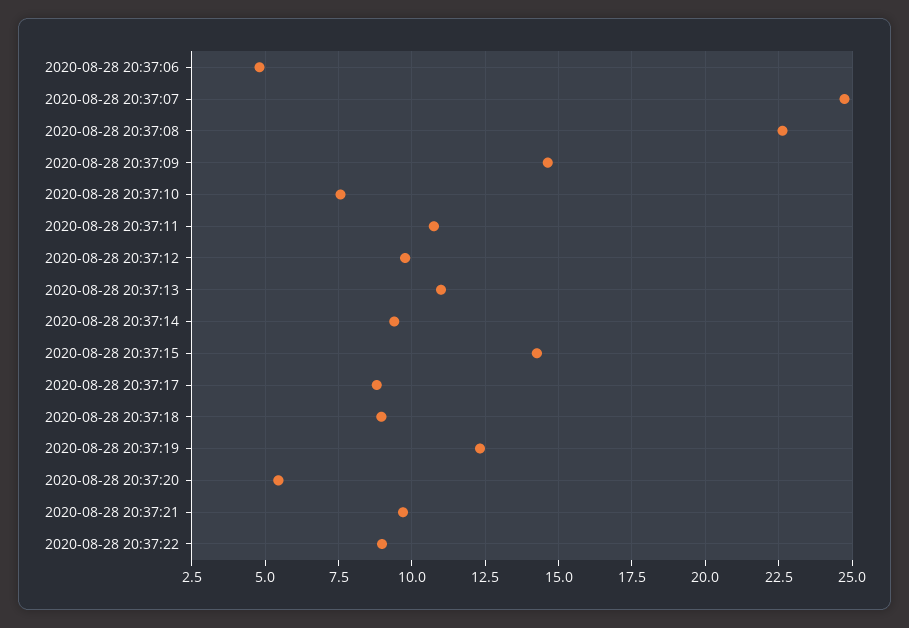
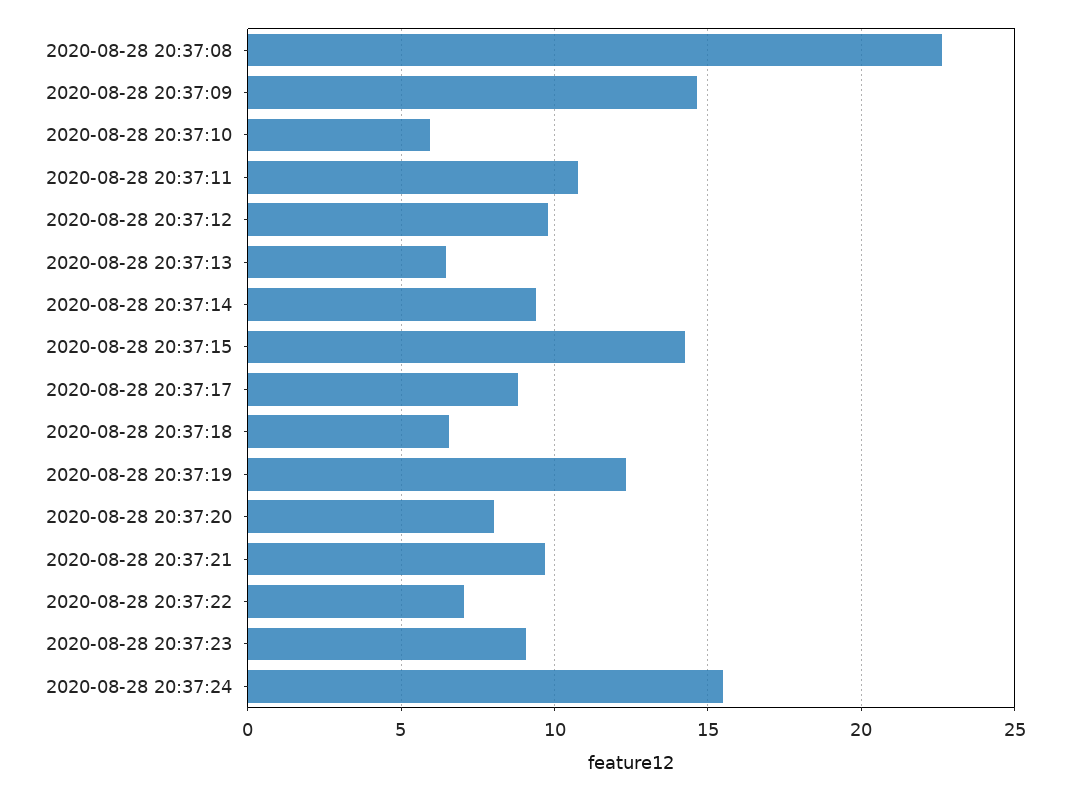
2020-08-28 20:37:06: 4.75 -> none
2020-08-28 20:37:07: 24.75 -> none
2020-08-28 20:37:10: 7.5 -> 6
2020-08-28 20:37:13: 11 -> 6.5
2020-08-28 20:37:18: 9 -> 6.5
2020-08-28 20:37:20: 5.5 -> 8
2020-08-28 20:37:22: 9 -> 7
2020-08-28 20:37:23: none -> 9
2020-08-28 20:37:24: none -> 15.5

